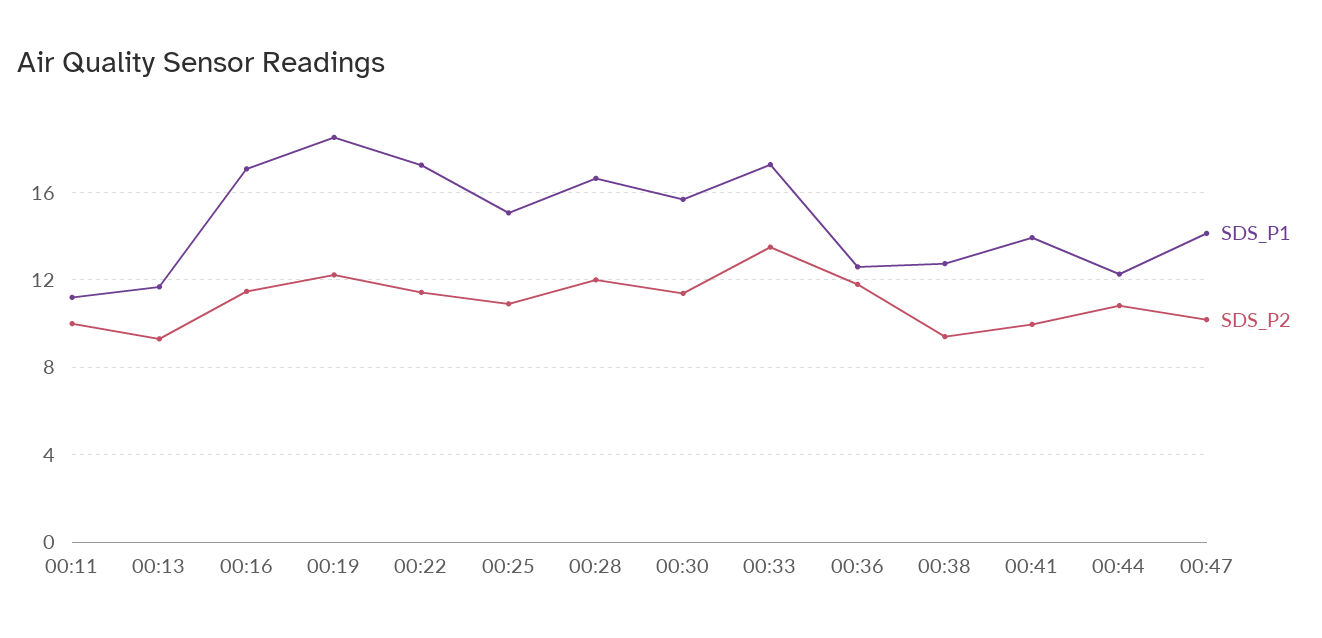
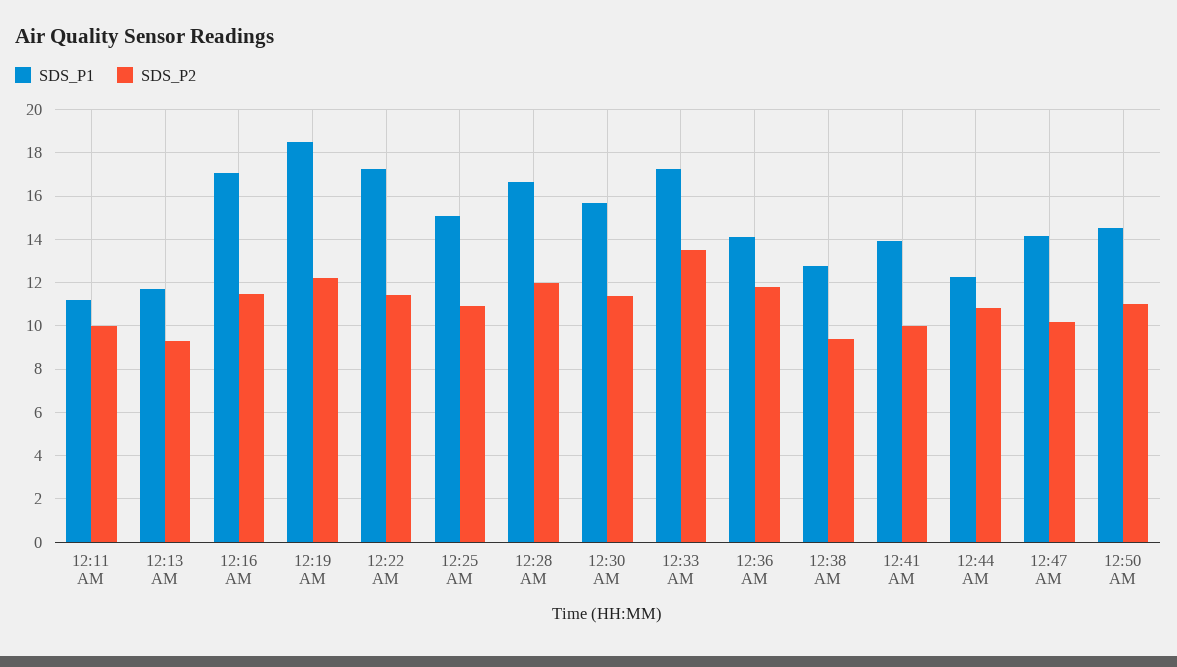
SDS_P1, 00:36: 12.5 -> 14
SDS_P1, 12:50 AM: none -> 14.5
SDS_P2, 12:50 AM: none -> 11

